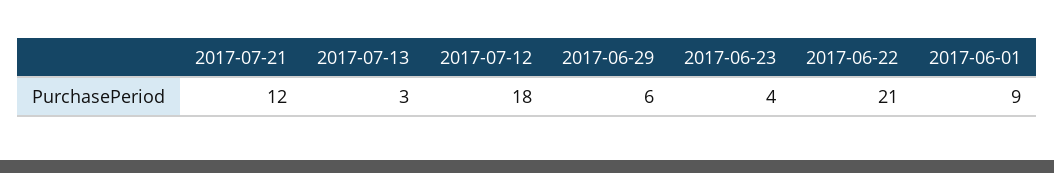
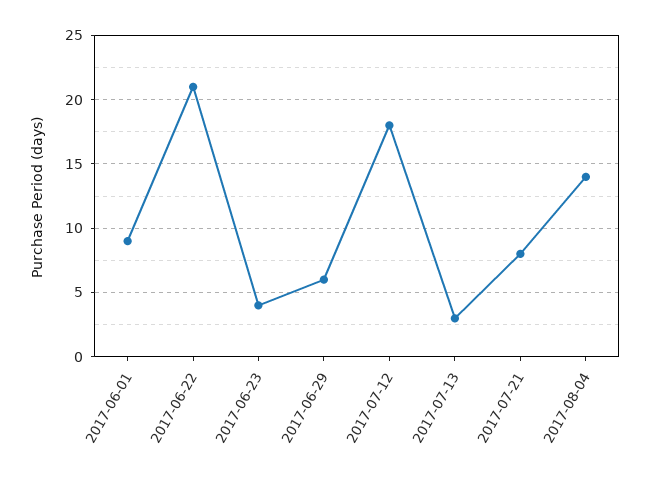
2017-07-21: 12 -> 8
2017-08-04: none -> 14

